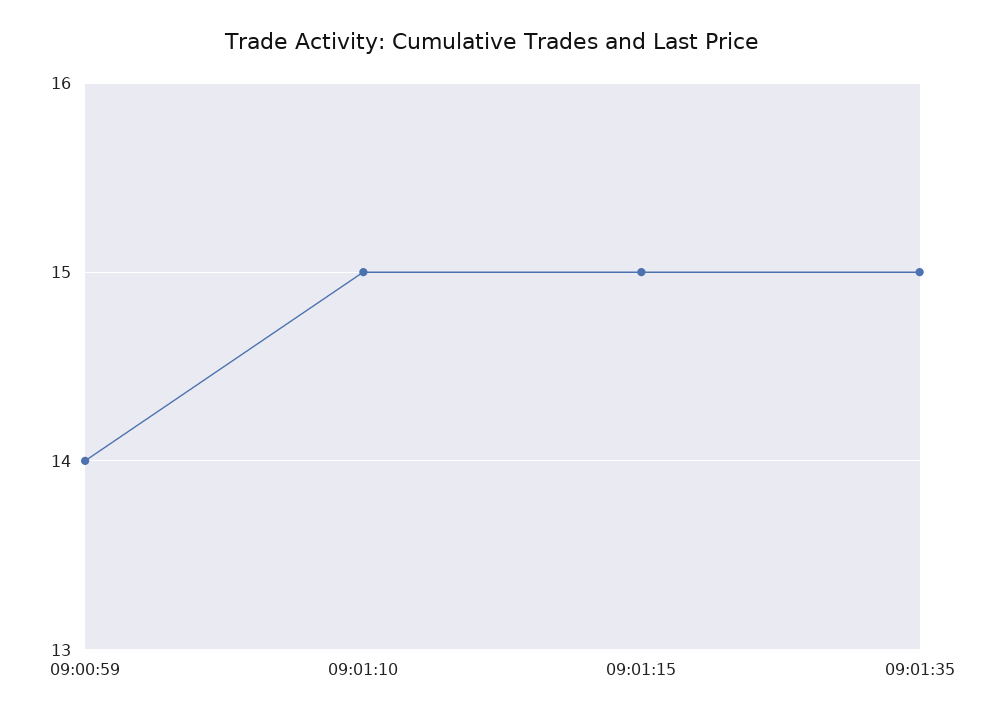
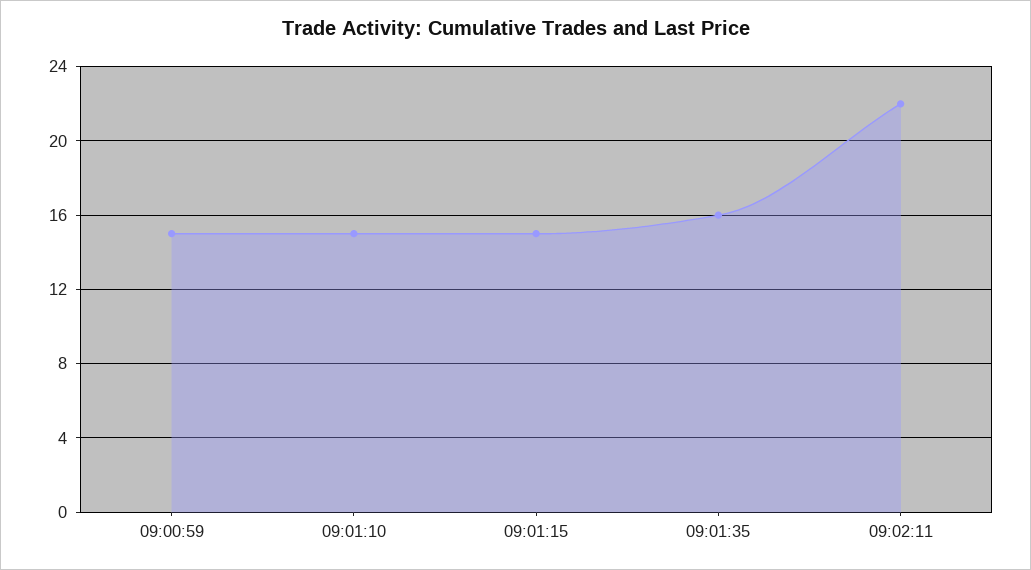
09:00:59: 14 -> 15
09:01:35: 15 -> 16
09:02:11: none -> 22

